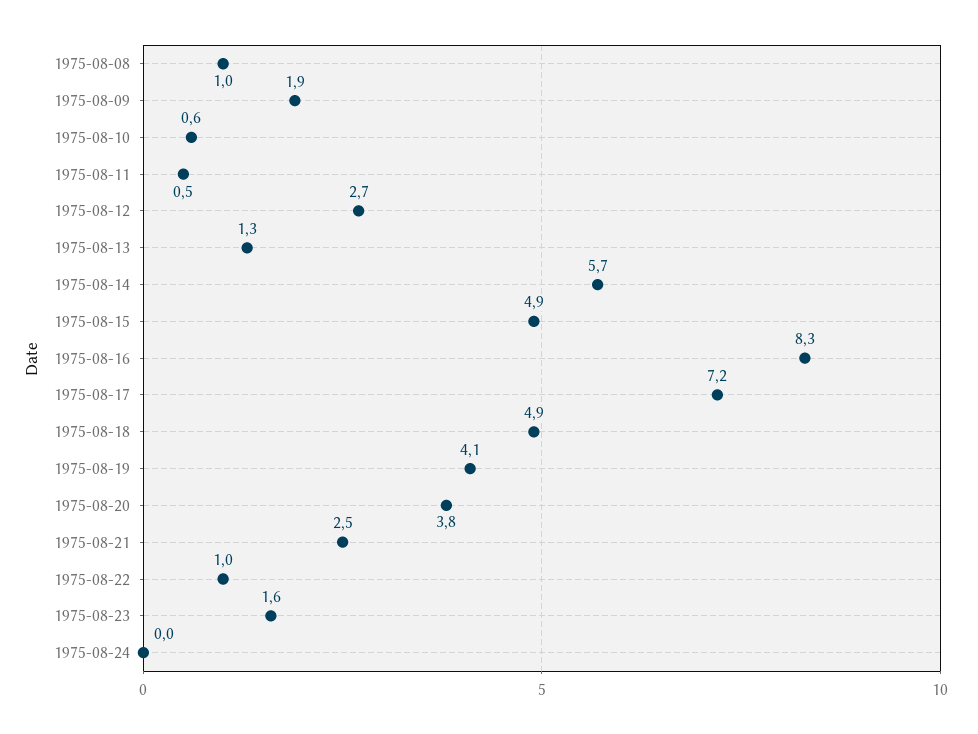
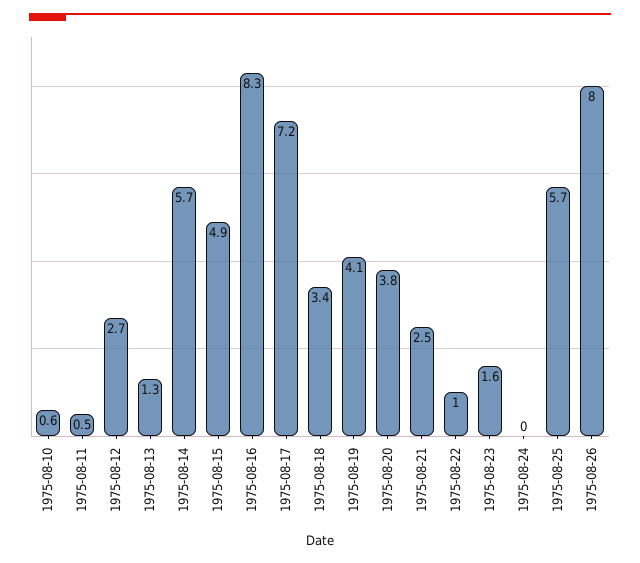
1975-08-08: 1 -> none
1975-08-09: 1.9 -> none
1975-08-18: 4.9 -> 3.4
1975-08-25: none -> 5.7
1975-08-26: none -> 8

